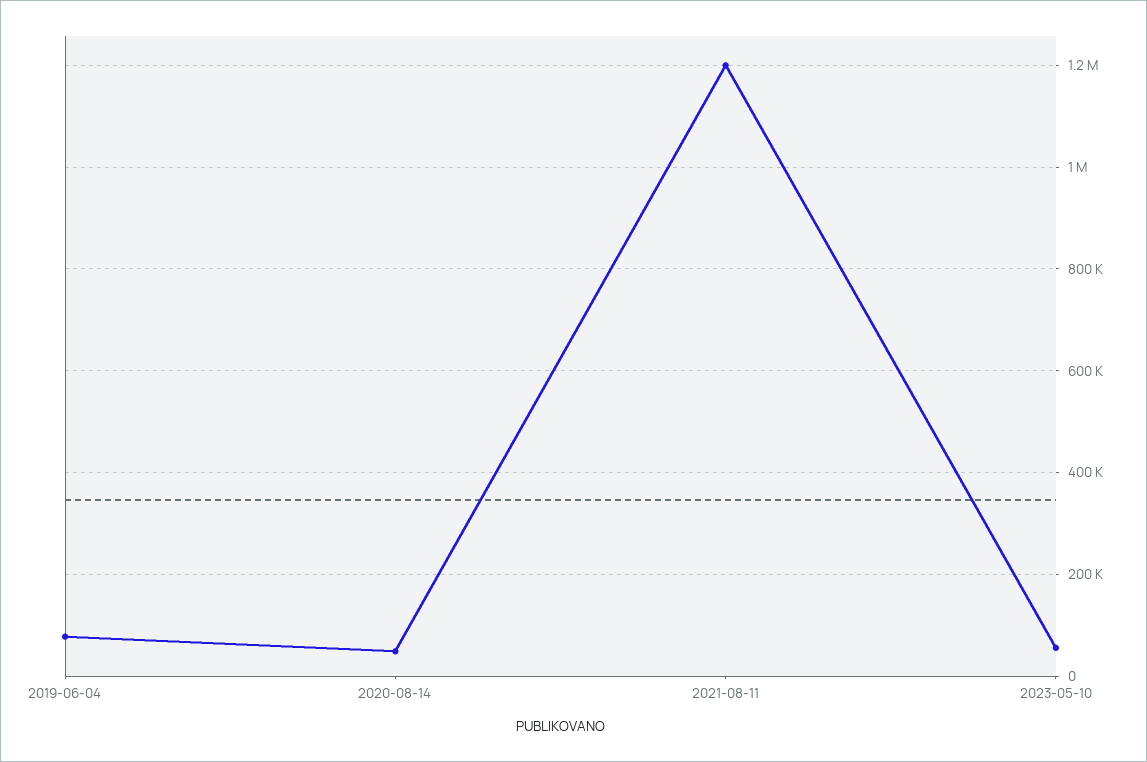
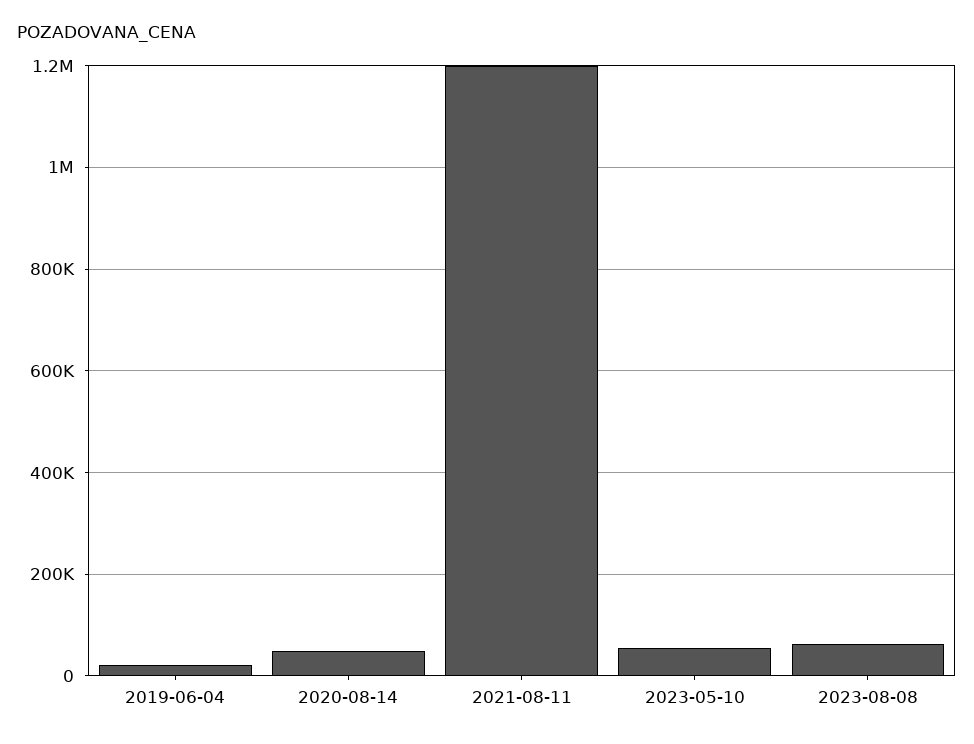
2019-06-04: 80000 -> 20000
2023-08-08: none -> 60000

